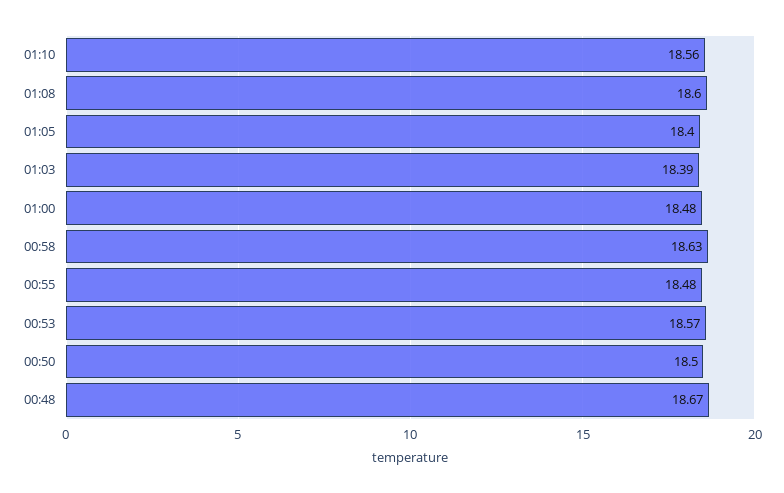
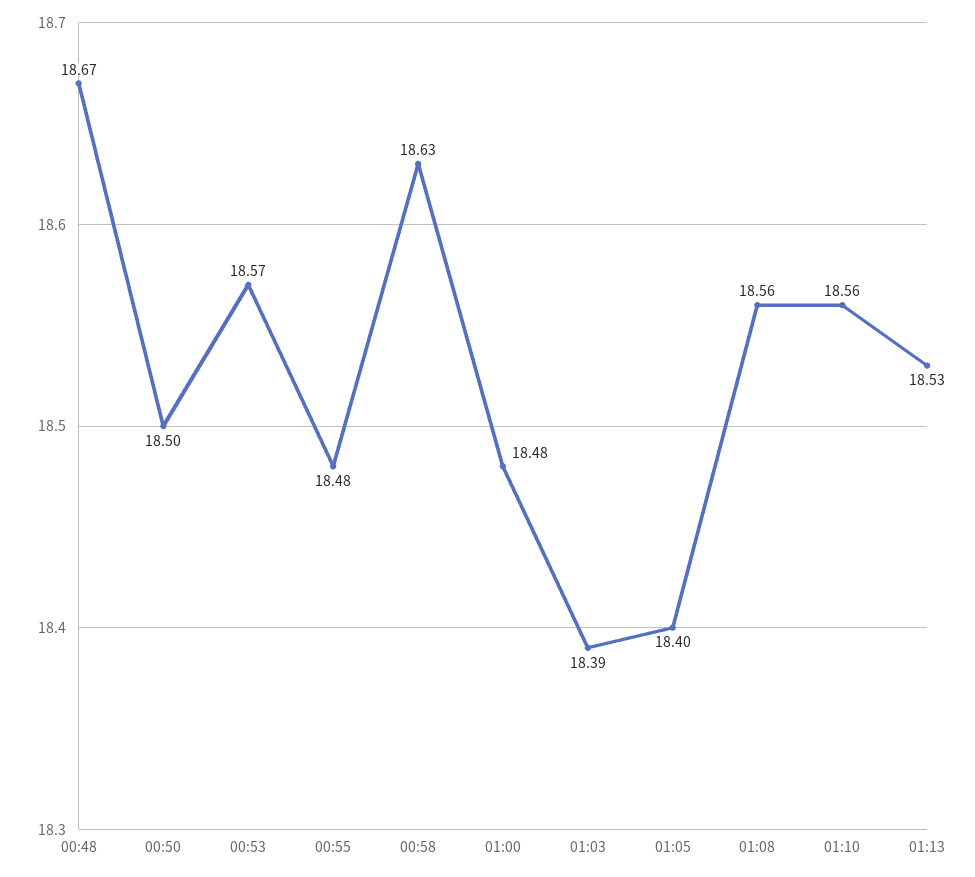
01:08: 18.6 -> 18.56
01:13: none -> 18.53

